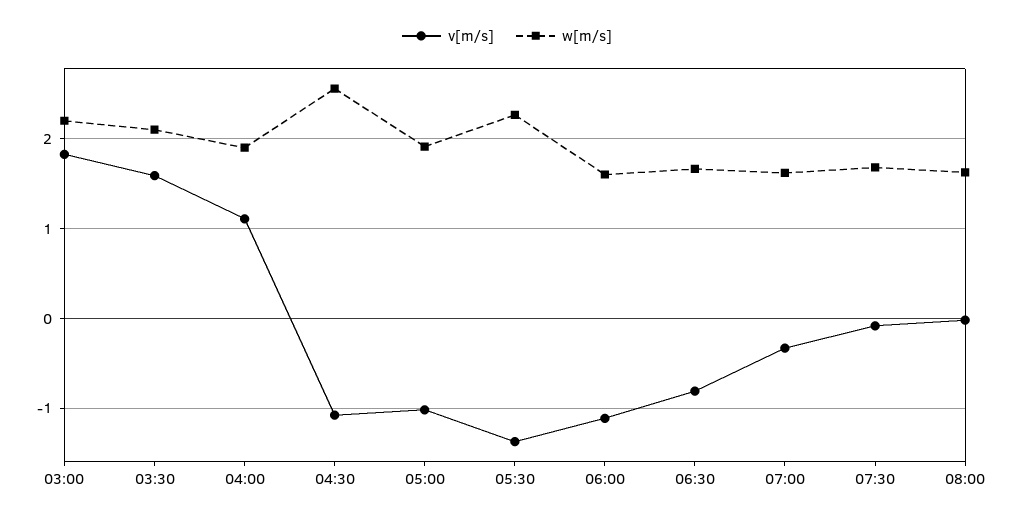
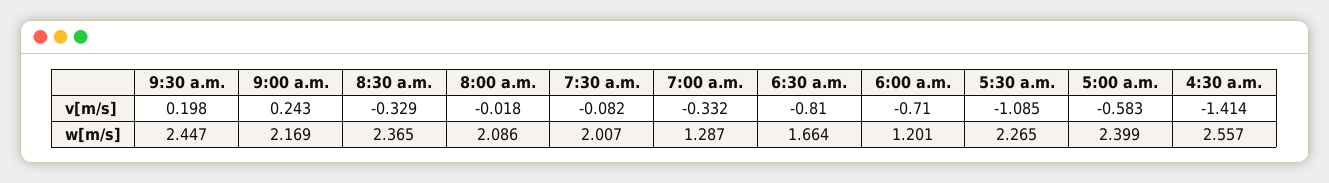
v[m/s], 03:00: 1.8 -> none
w[m/s], 03:00: 2.2 -> none
v[m/s], 03:30: 1.6 -> none
w[m/s], 03:30: 2.1 -> none
v[m/s], 04:00: 1.1 -> none
w[m/s], 04:00: 1.9 -> none
v[m/s], 04:30: -1.1 -> -1.414
v[m/s], 05:00: -1 -> -0.583
w[m/s], 05:00: 1.9 -> 2.399
v[m/s], 05:30: -1.4 -> -1.085
v[m/s], 06:00: -1.1 -> -0.71
w[m/s], 06:00: 1.6 -> 1.201
w[m/s], 07:00: 1.6 -> 1.287
w[m/s], 07:30: 1.7 -> 2.007
w[m/s], 08:00: 1.6 -> 2.086
v[m/s], 9:30 a.m.: none -> 0.198
v[m/s], 9:00 a.m.: none -> 0.243
v[m/s], 8:30 a.m.: none -> -0.329
w[m/s], 9:30 a.m.: none -> 2.447
w[m/s], 9:00 a.m.: none -> 2.169
w[m/s], 8:30 a.m.: none -> 2.365

